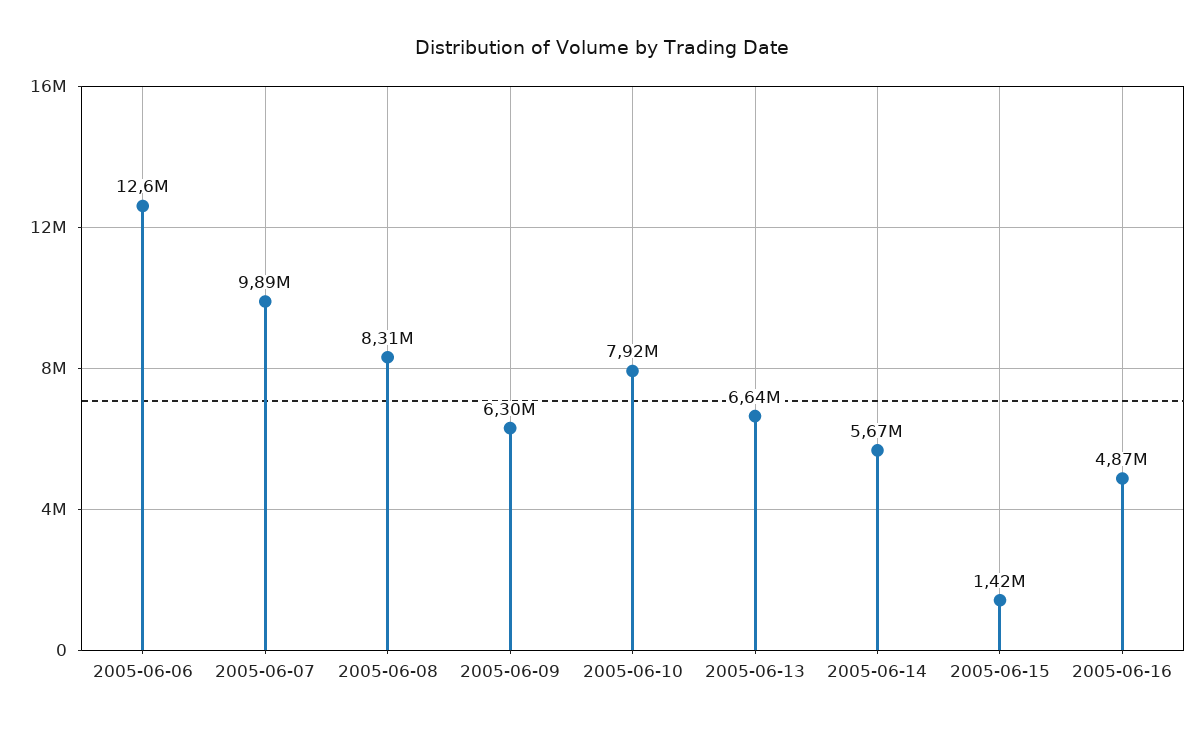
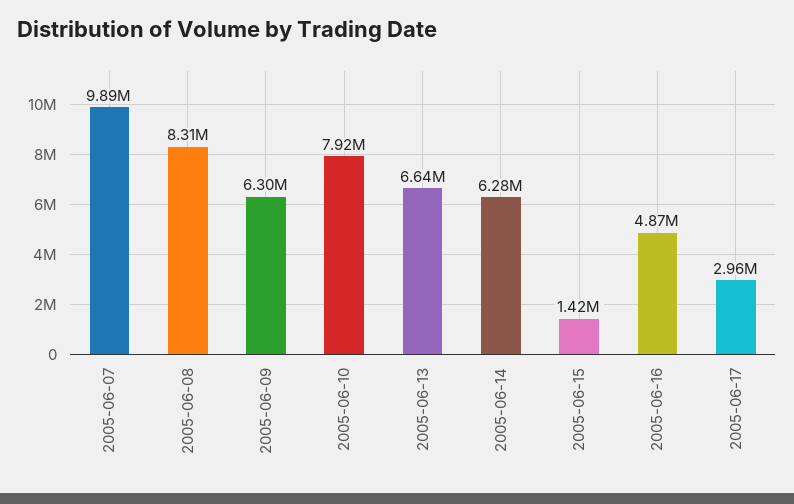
2005-06-06: 12600000 -> none
2005-06-14: 5670000 -> 6280000
2005-06-17: none -> 2960000

